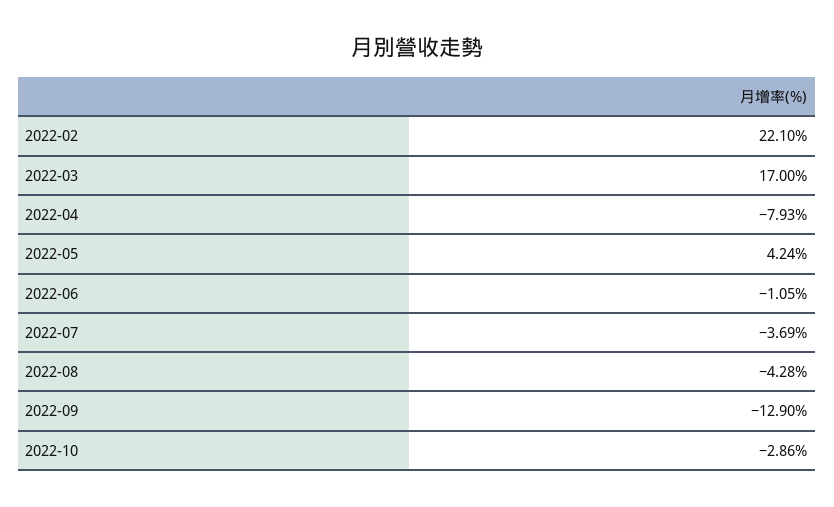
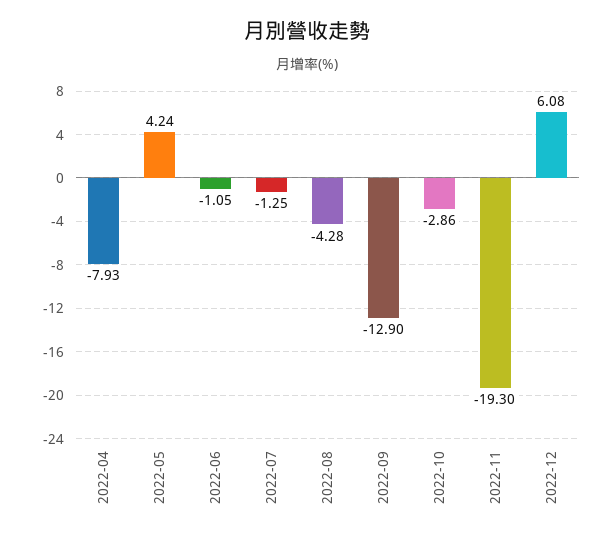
2022-02: 22.1 -> none
2022-03: 17 -> none
2022-07: -3.69 -> -1.25
2022-11: none -> -19.3
2022-12: none -> 6.08

